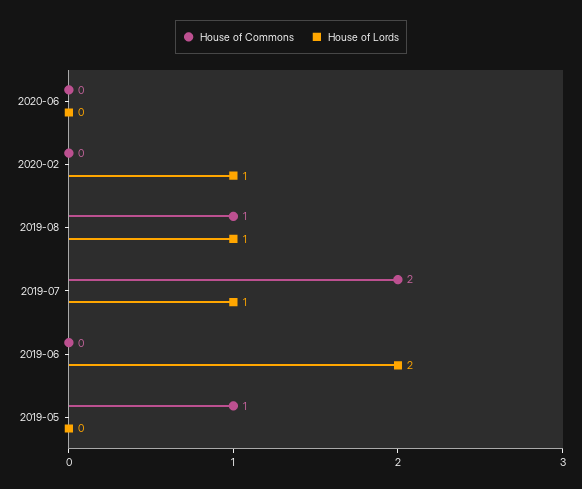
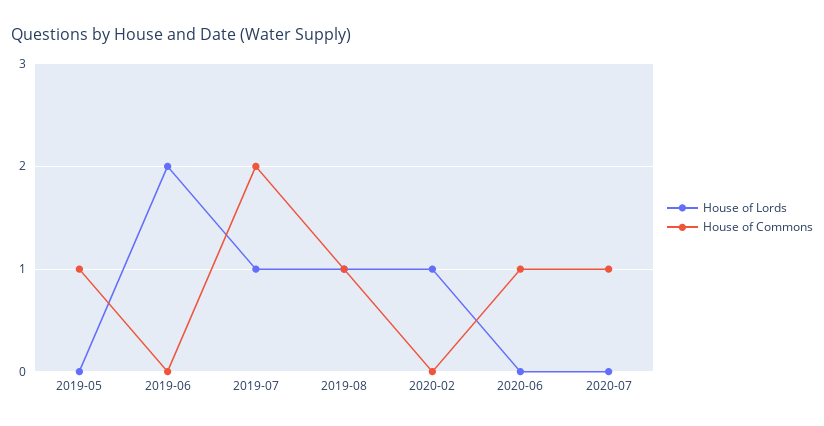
House of Commons, 2020-06: 0 -> 1
House of Lords, 2020-07: none -> 0
House of Commons, 2020-07: none -> 1

